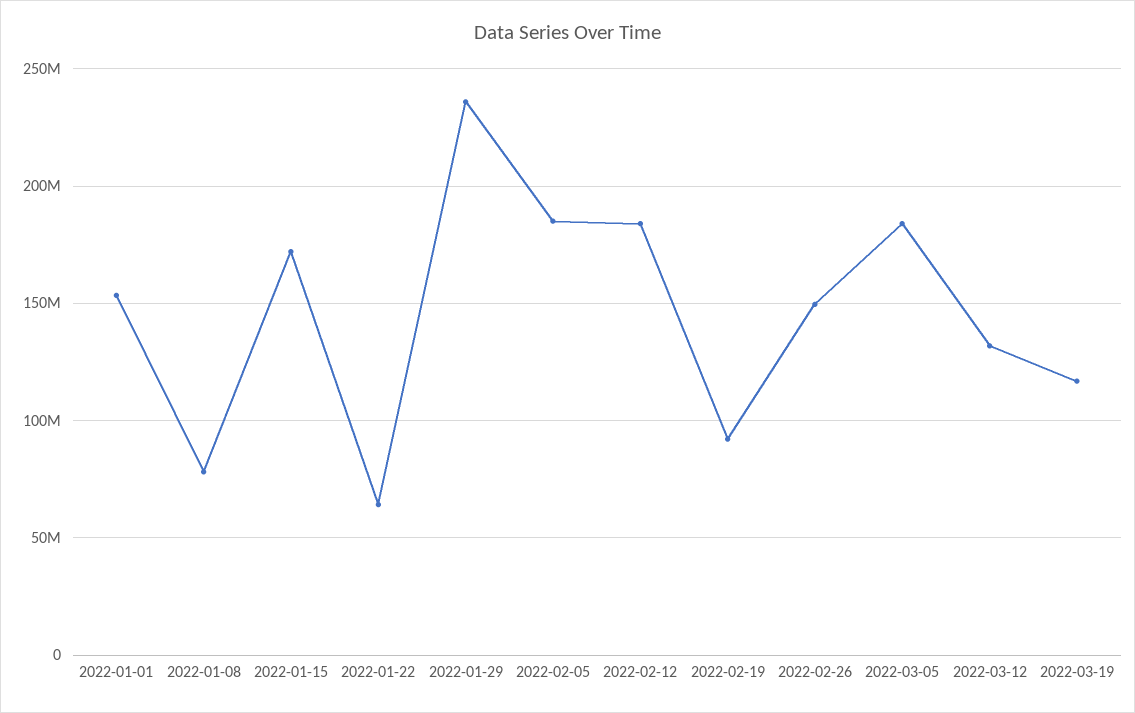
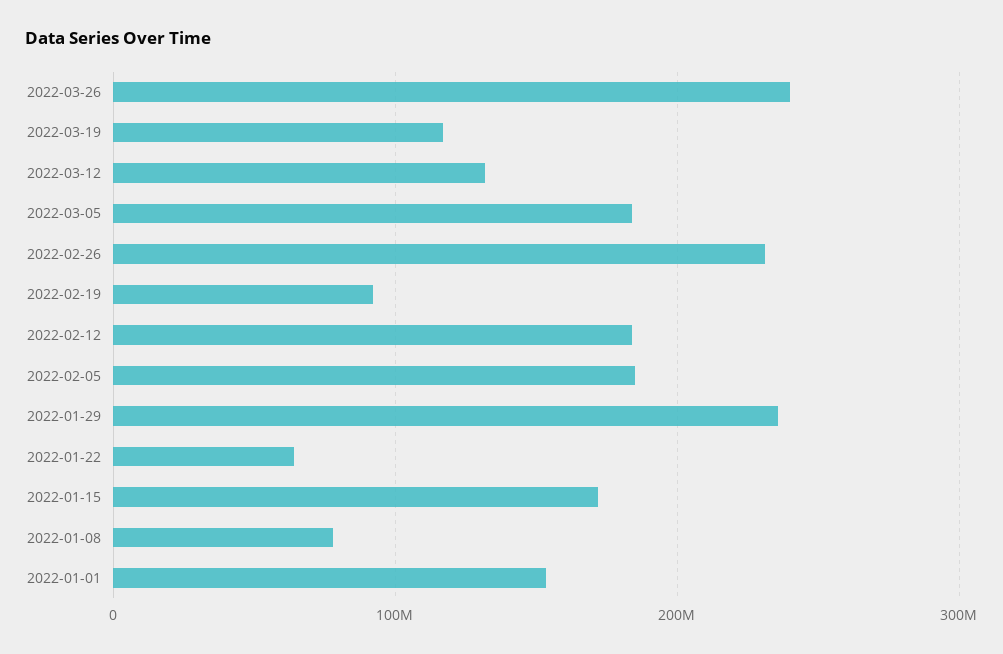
2022-02-26: 150000000 -> 230000000
2022-03-26: none -> 240000000

